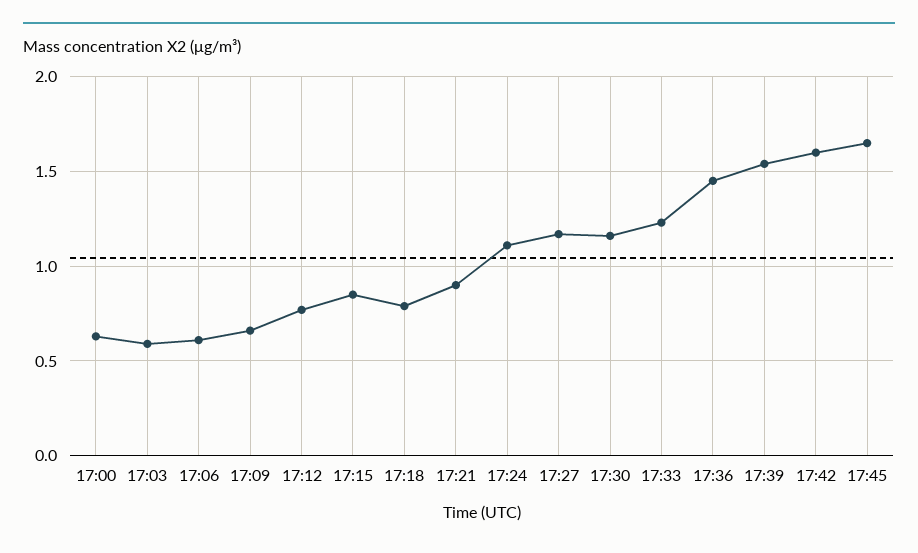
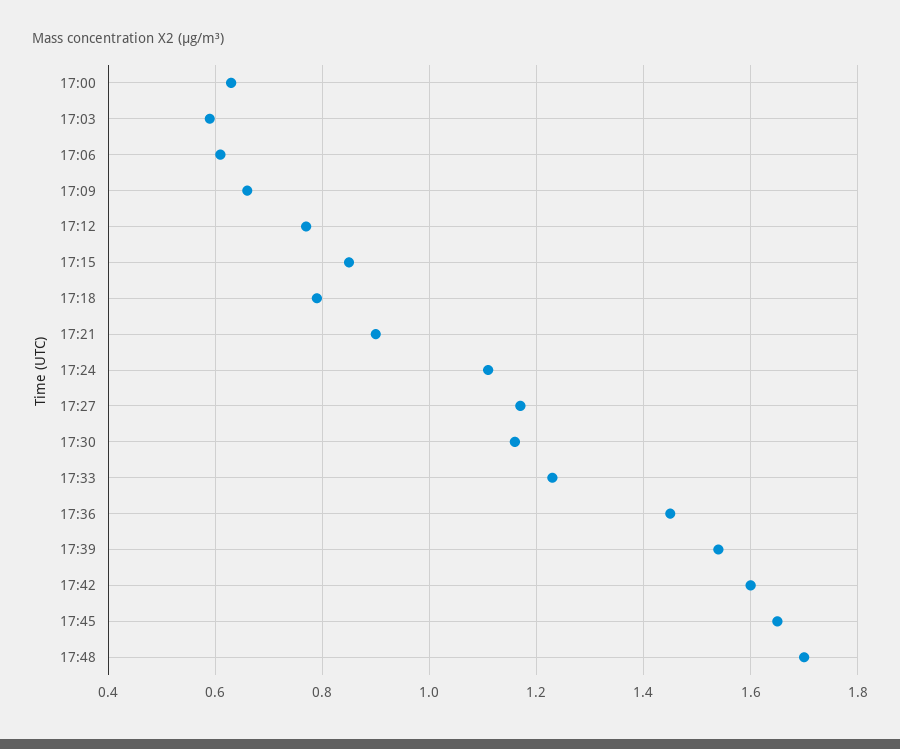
17:48: none -> 1.7

